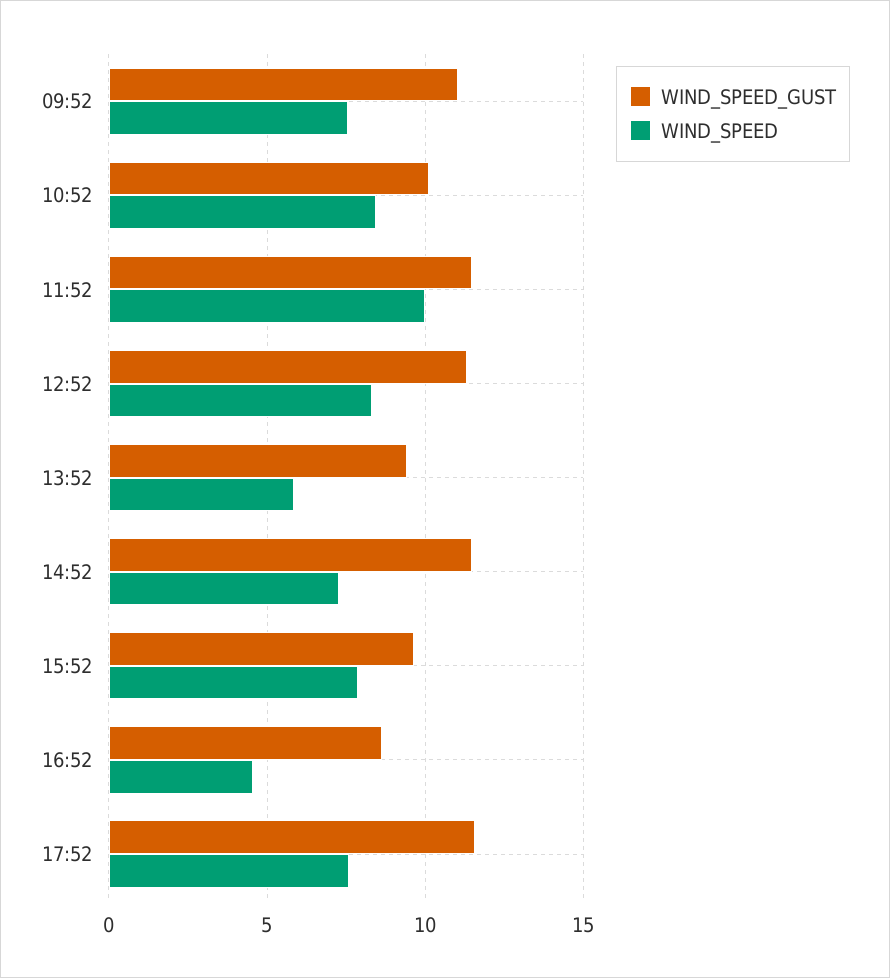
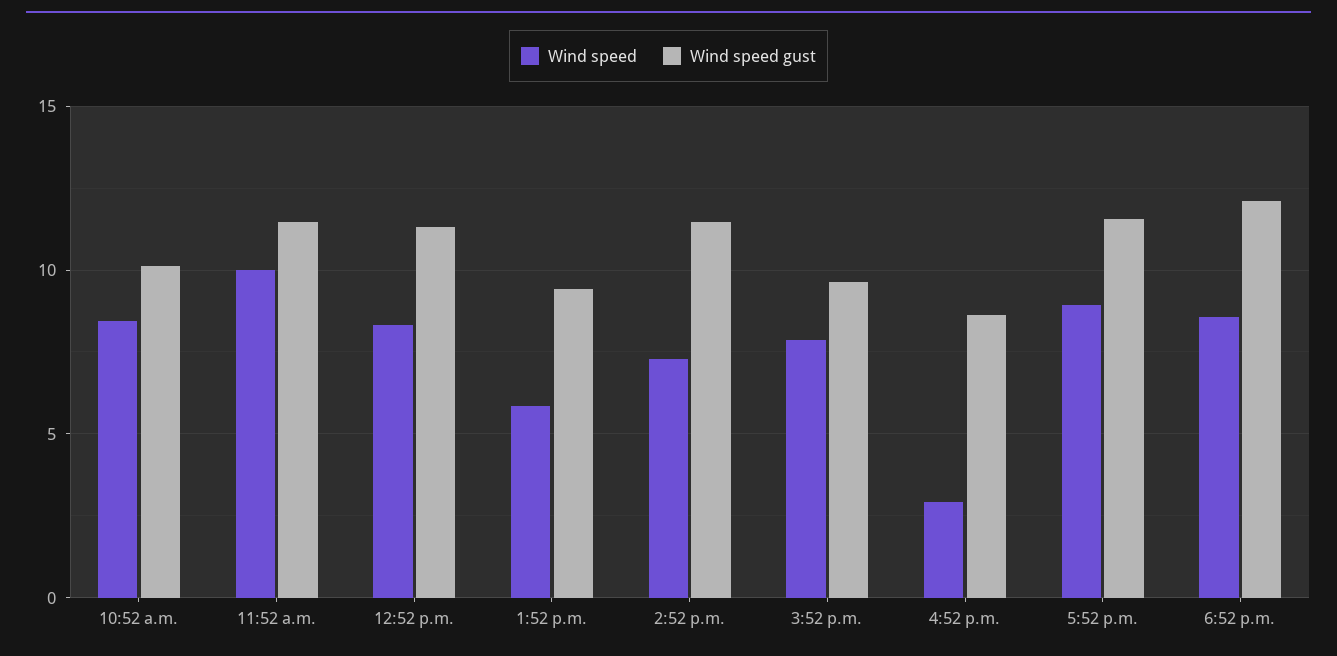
WIND_SPEED_GUST, 09:52: 11 -> none
WIND_SPEED, 09:52: 7.5 -> none
WIND_SPEED, 16:52: 4.5 -> 3
WIND_SPEED, 17:52: 7.5 -> 9
WIND_SPEED, 6:52 p.m.: none -> 8.5
WIND_SPEED_GUST, 6:52 p.m.: none -> 12

